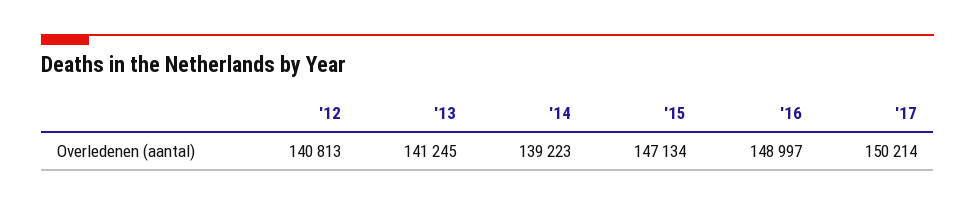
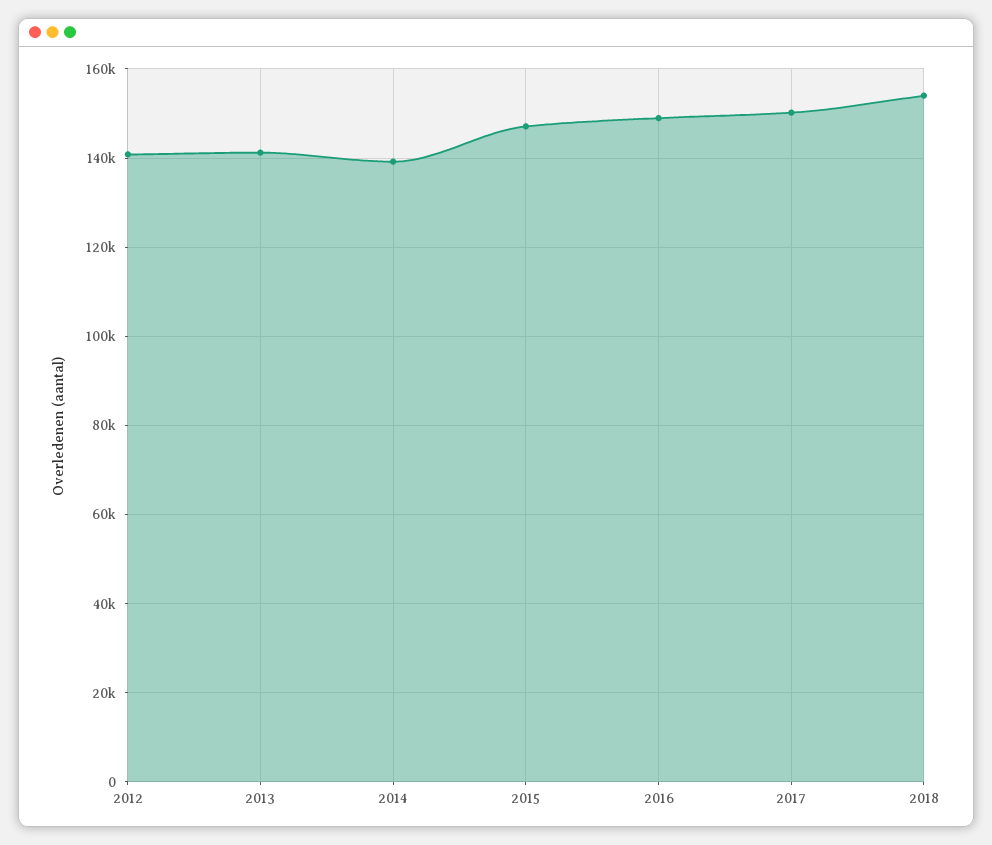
2018: none -> 154000

